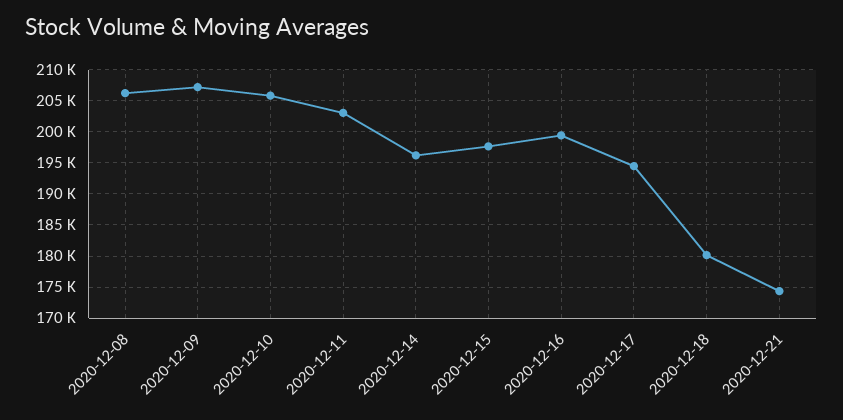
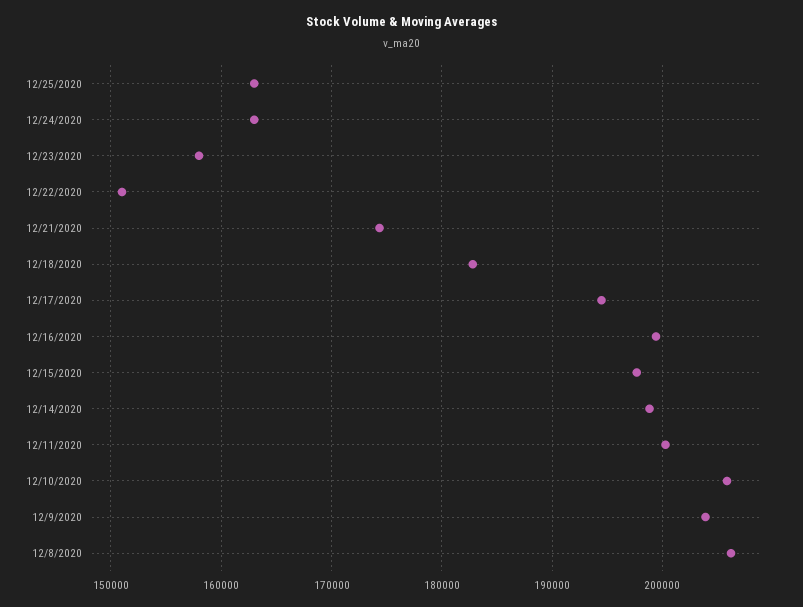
2020-12-09: 207000 -> 204000
2020-12-11: 203000 -> 200000
2020-12-14: 196000 -> 199000
2020-12-18: 180000 -> 183000
12/25/2020: none -> 163000
12/24/2020: none -> 163000
12/23/2020: none -> 158000
12/22/2020: none -> 151000

